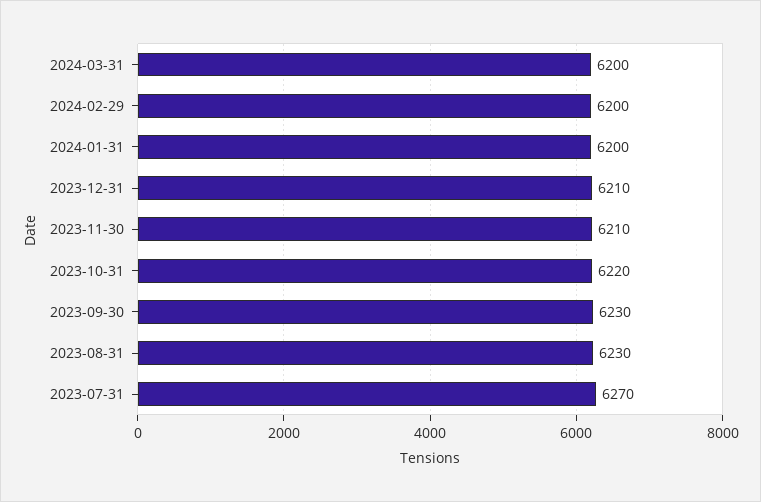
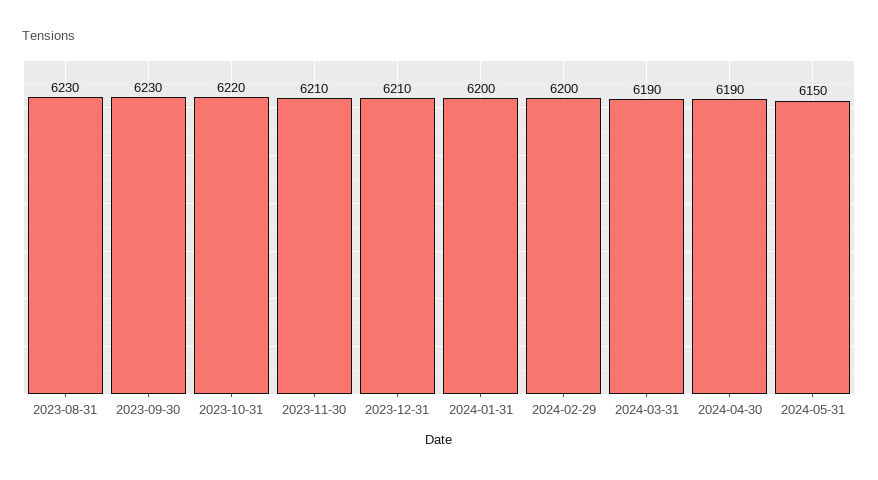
2024-03-31: 6200 -> 6190
2023-07-31: 6270 -> none
2024-04-30: none -> 6190
2024-05-31: none -> 6150

